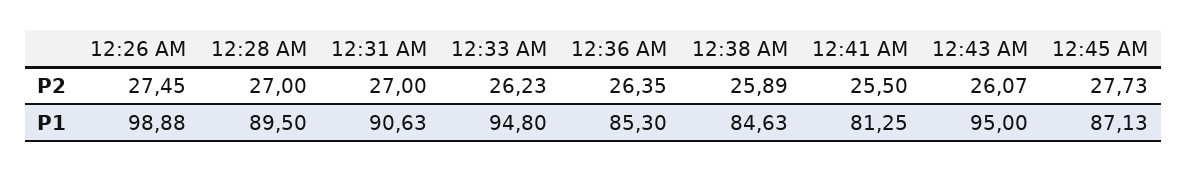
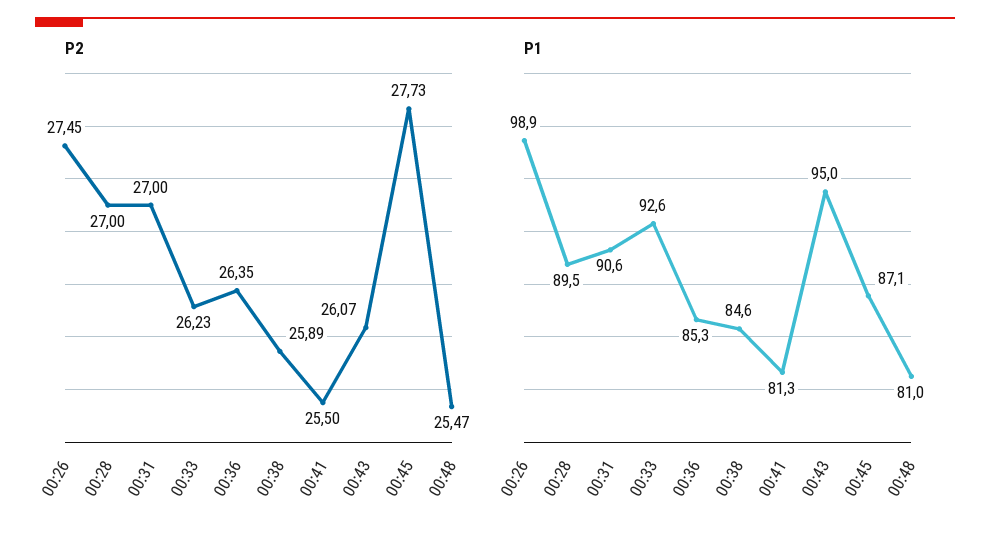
P1, 12:33 AM: 94.8 -> 92.6
P2, 00:48: none -> 25.47
P1, 00:48: none -> 81

